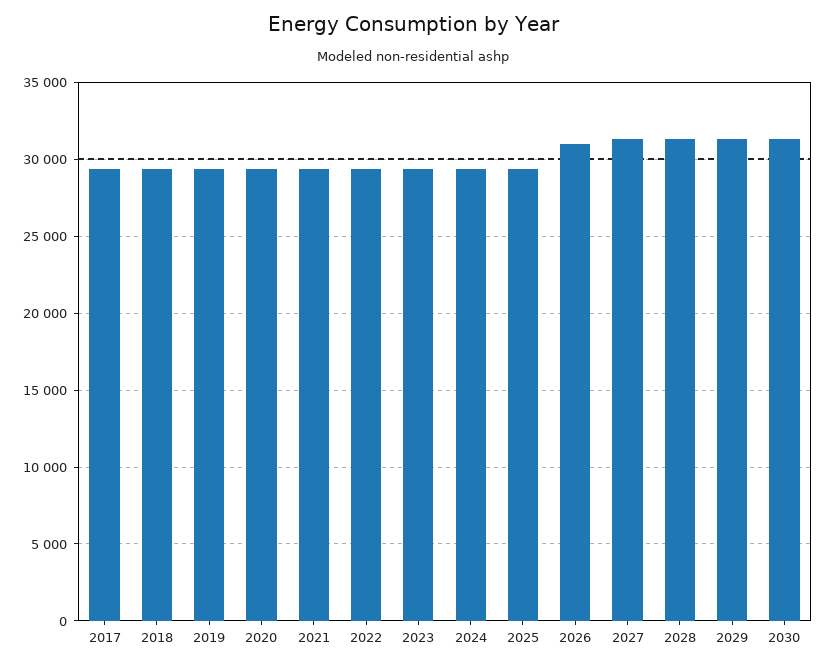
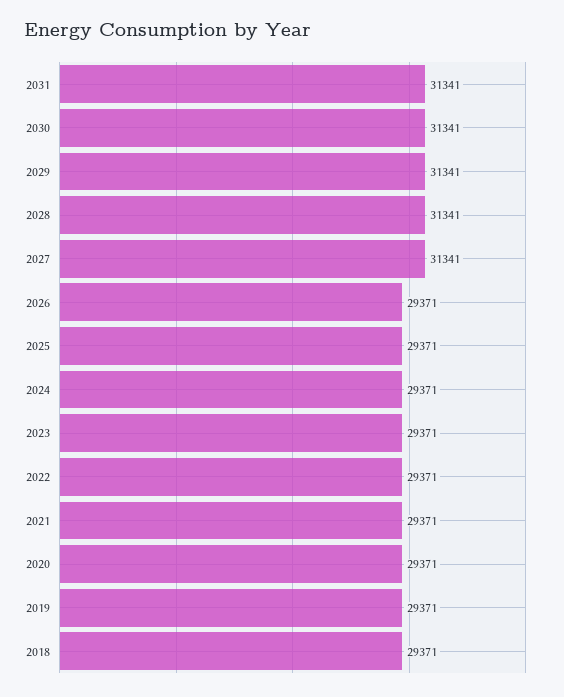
2017: 29500 -> none
2026: 31000 -> 29371
2031: none -> 31341

